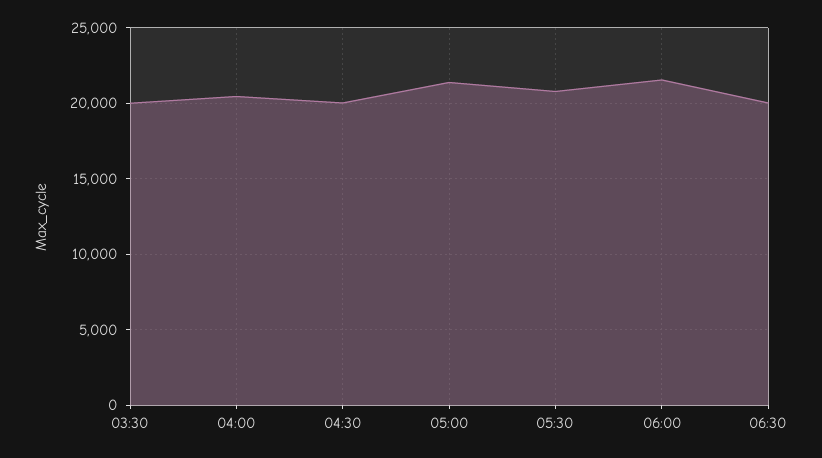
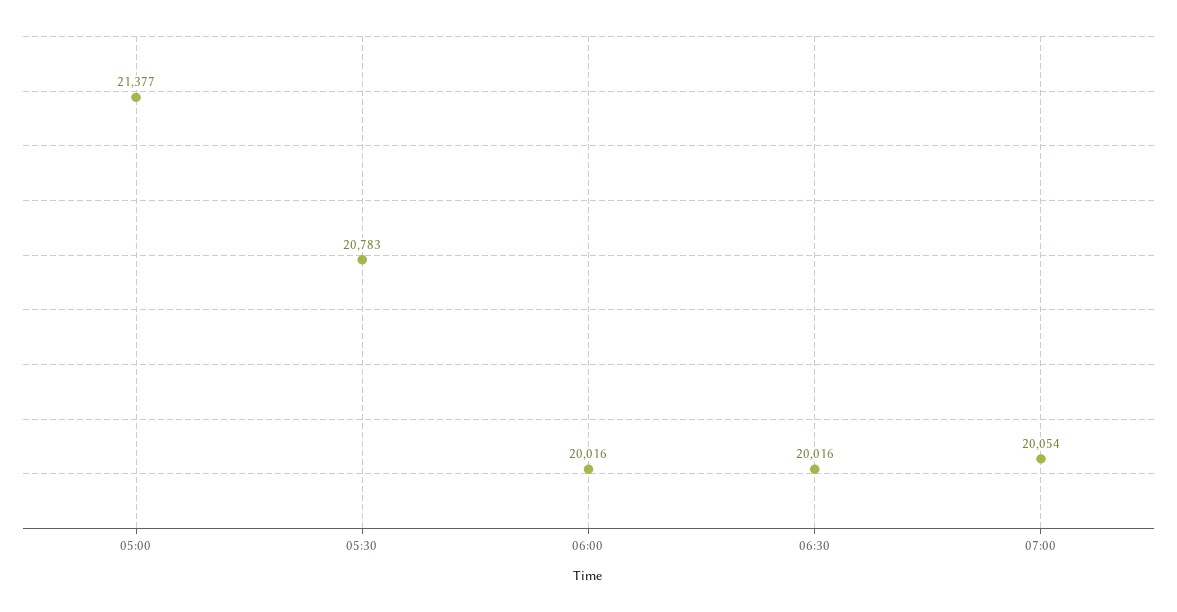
03:30: 20000 -> none
04:00: 20500 -> none
04:30: 20000 -> none
06:00: 21500 -> 20016
07:00: none -> 20054

